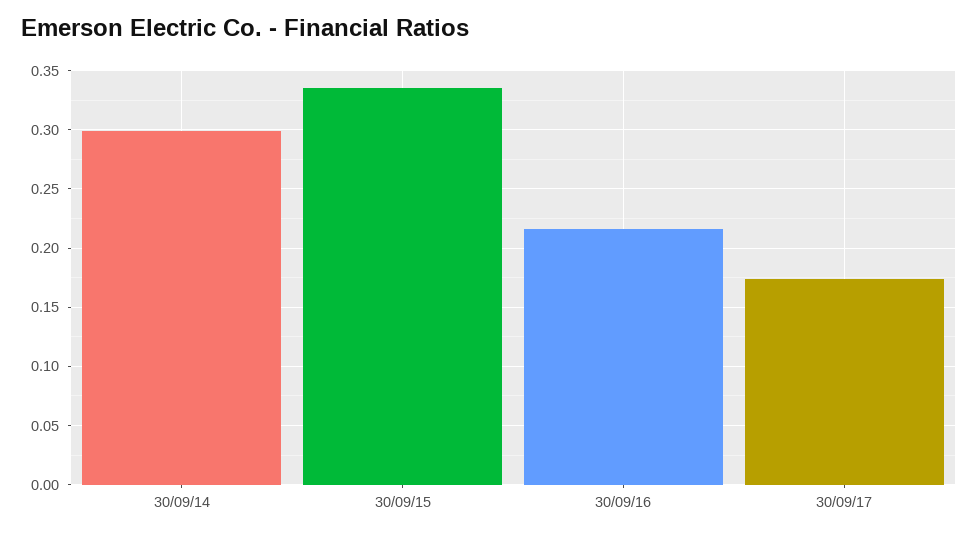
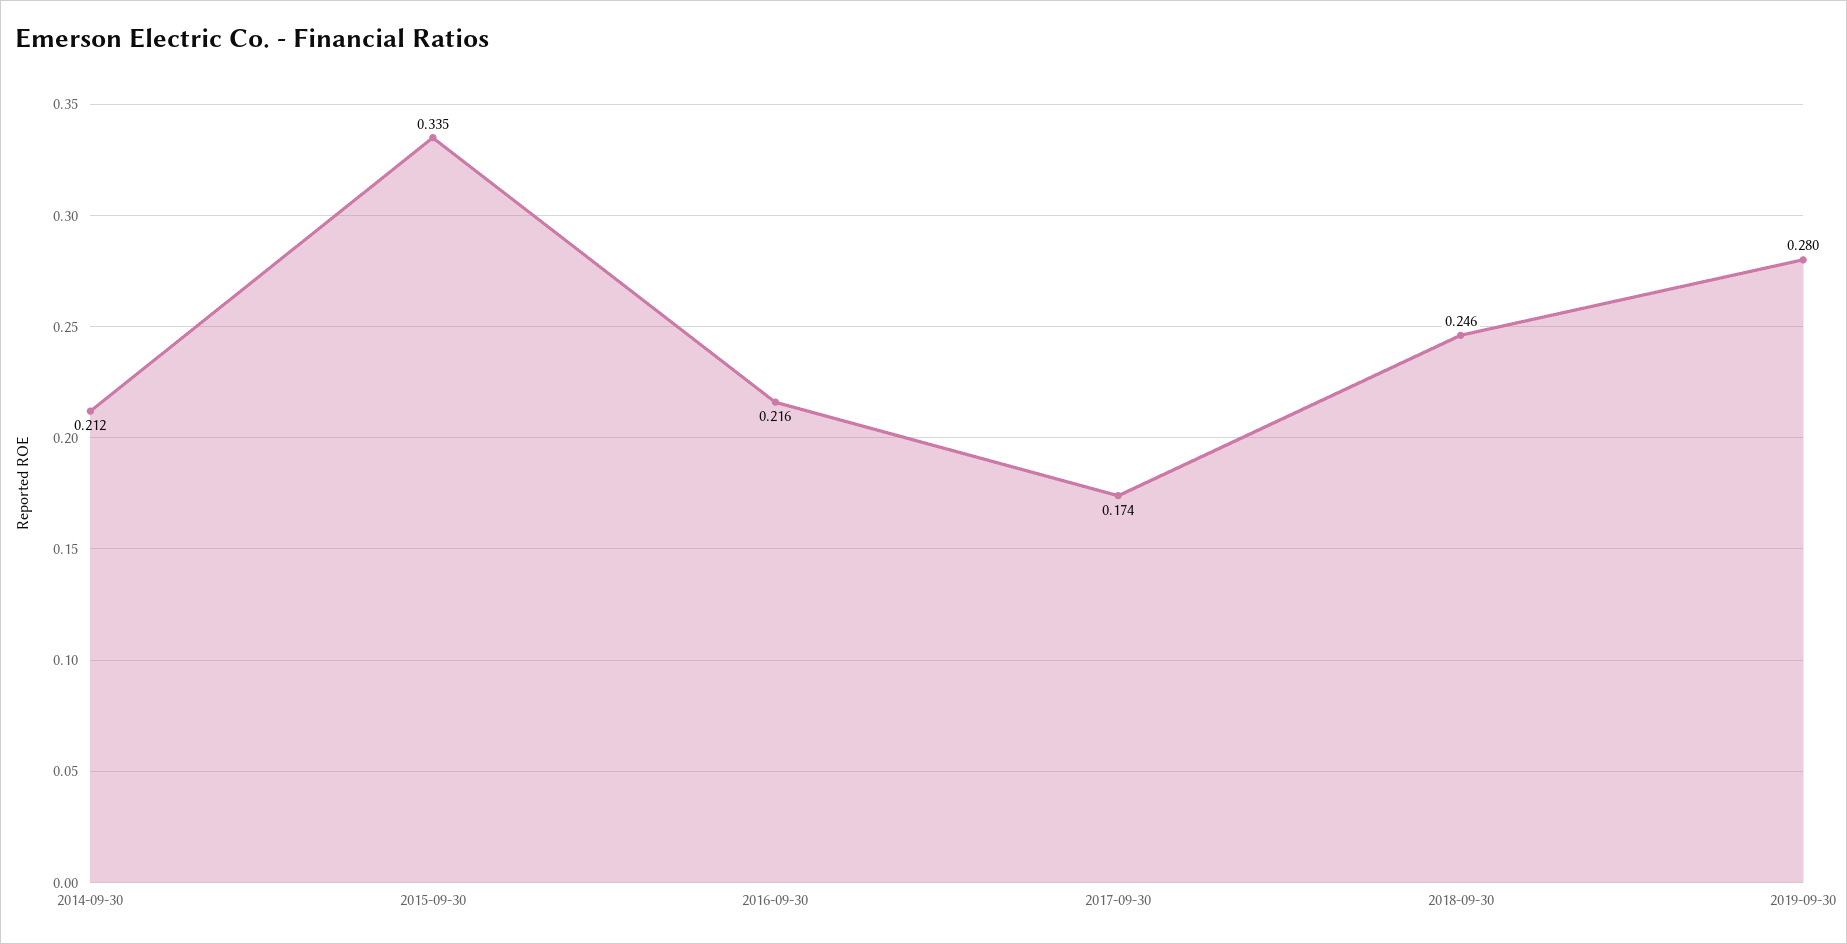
30/09/14: 0.3 -> 0.212
2018-09-30: none -> 0.246
2019-09-30: none -> 0.28

